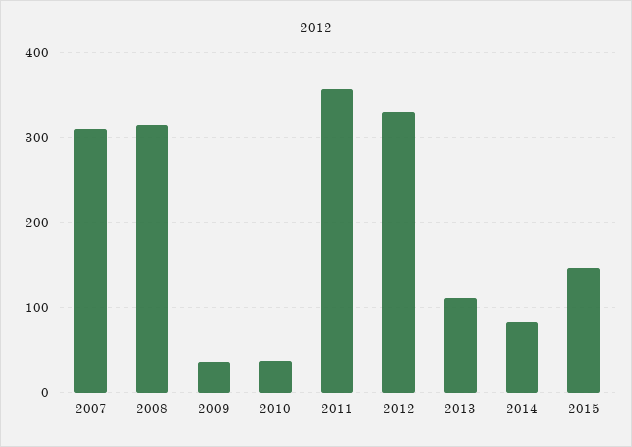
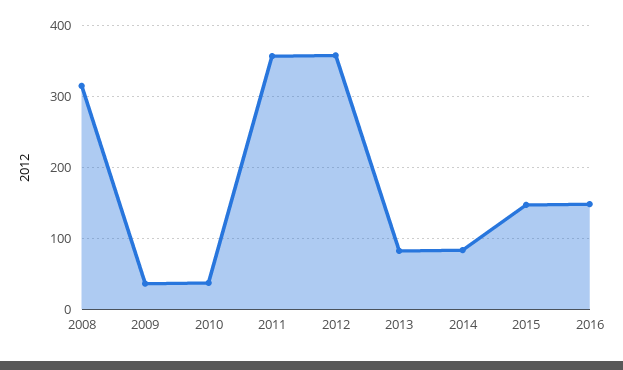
2007: 310 -> none
2012: 330 -> 360
2013: 110 -> 80
2016: none -> 150

